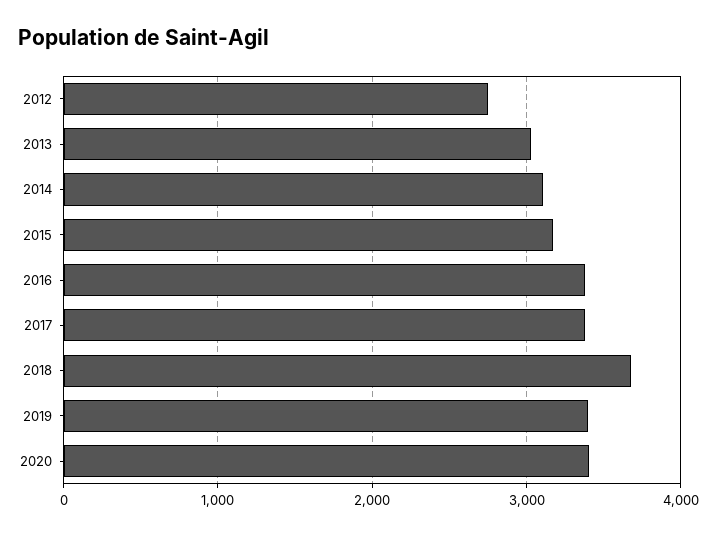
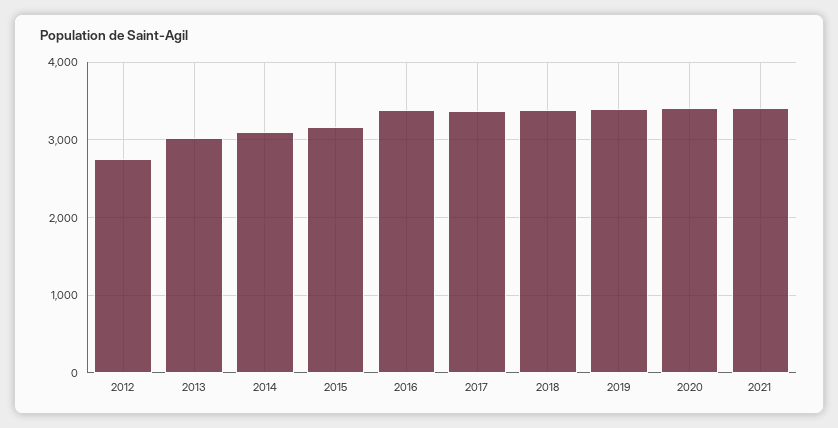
2018: 3700 -> 3400
2021: none -> 3400

